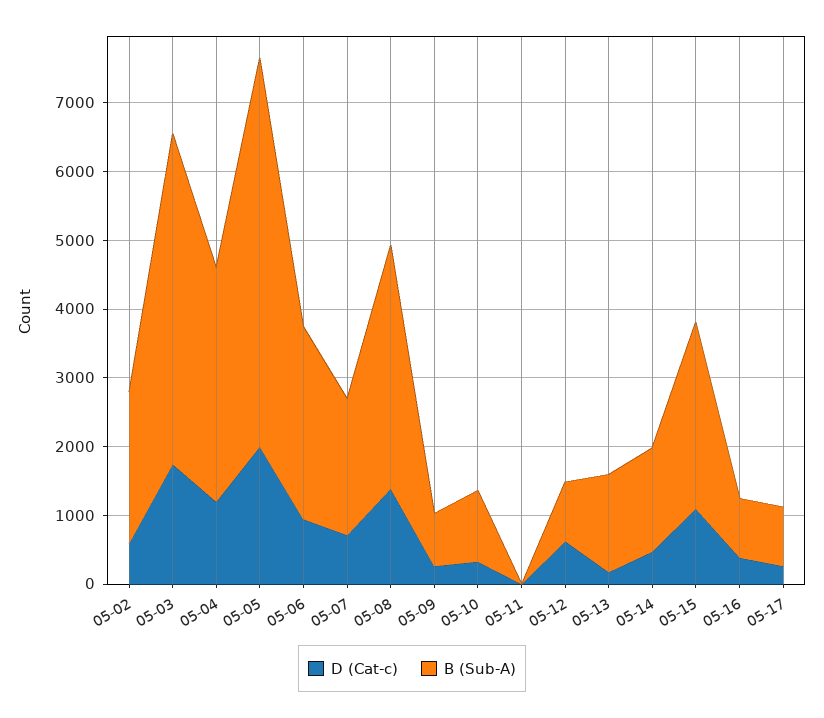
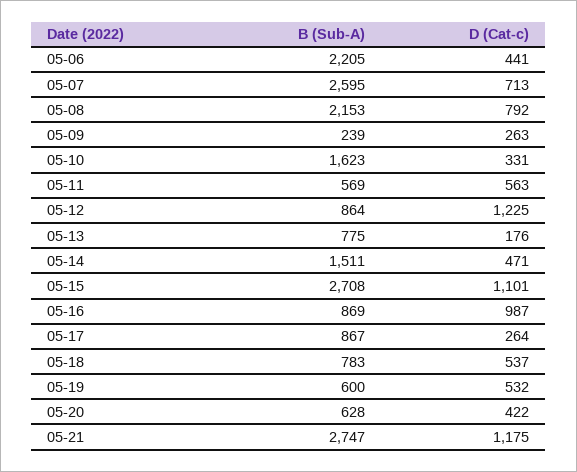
D (Cat-c), 05-02: 600 -> none
B (Sub-A), 05-02: 2200 -> none
D (Cat-c), 05-03: 1800 -> none
B (Sub-A), 05-03: 4800 -> none
D (Cat-c), 05-04: 1200 -> none
B (Sub-A), 05-04: 3400 -> none
D (Cat-c), 05-05: 2000 -> none
B (Sub-A), 05-05: 5600 -> none
D (Cat-c), 05-06: 1000 -> 441
B (Sub-A), 05-06: 2800 -> 2205
B (Sub-A), 05-07: 2000 -> 2595
D (Cat-c), 05-08: 1400 -> 792
B (Sub-A), 05-08: 3600 -> 2153
B (Sub-A), 05-09: 800 -> 239
B (Sub-A), 05-10: 1000 -> 1623
D (Cat-c), 05-11: 0 -> 563
B (Sub-A), 05-11: 0 -> 569
D (Cat-c), 05-12: 600 -> 1225
B (Sub-A), 05-13: 1400 -> 775
D (Cat-c), 05-16: 400 -> 987
B (Sub-A), 05-18: none -> 783
D (Cat-c), 05-18: none -> 537
B (Sub-A), 05-19: none -> 600
D (Cat-c), 05-19: none -> 532
B (Sub-A), 05-20: none -> 628
D (Cat-c), 05-20: none -> 422
B (Sub-A), 05-21: none -> 2747
D (Cat-c), 05-21: none -> 1175

